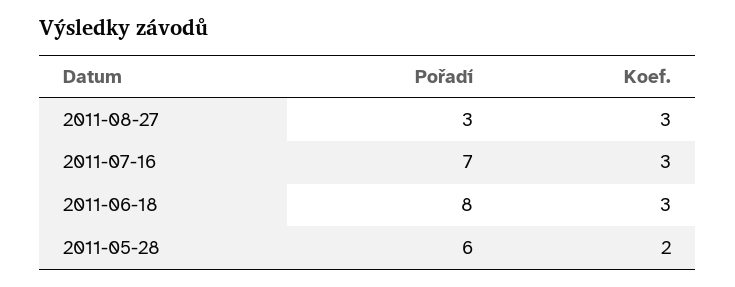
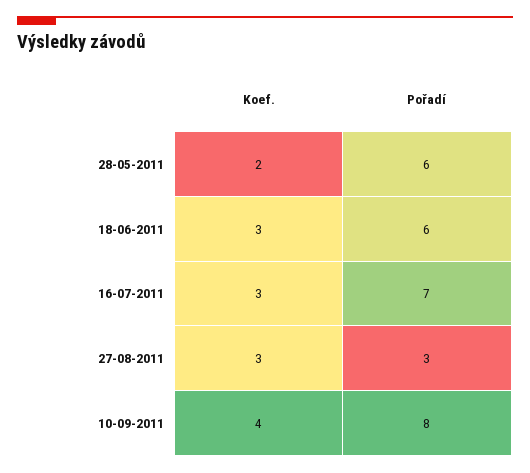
Pořadí, 2011-06-18: 8 -> 6
Koef., 10-09-2011: none -> 4
Pořadí, 10-09-2011: none -> 8

